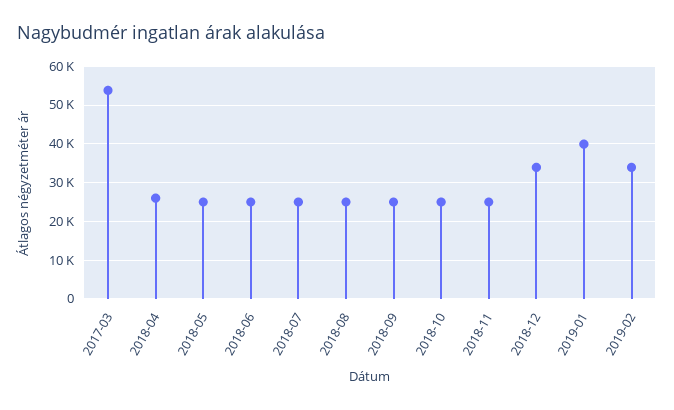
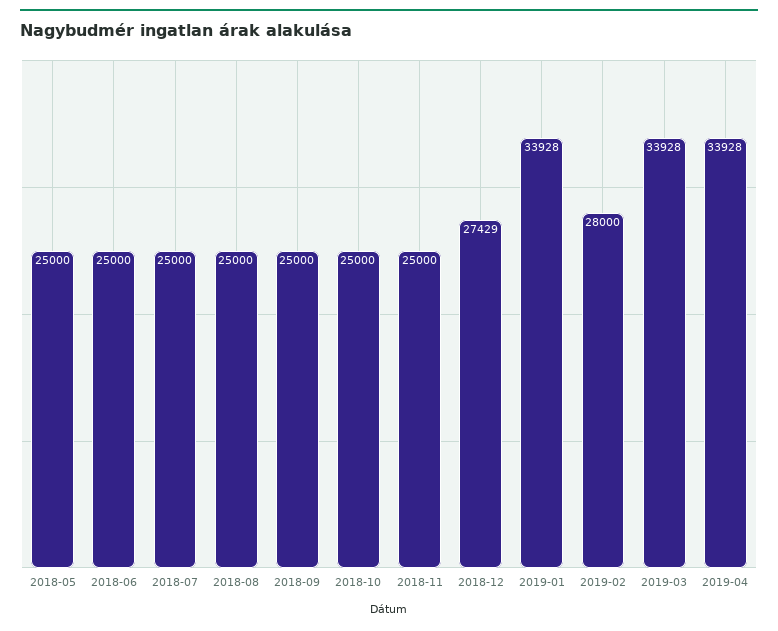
2017-03: 54000 -> none
2018-04: 26000 -> none
2018-12: 34000 -> 27429
2019-01: 40000 -> 33928
2019-02: 34000 -> 28000
2019-03: none -> 33928
2019-04: none -> 33928

